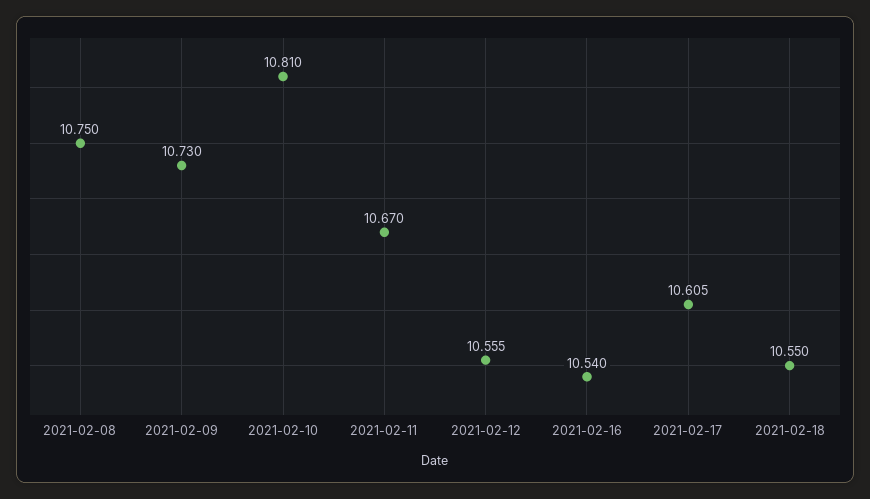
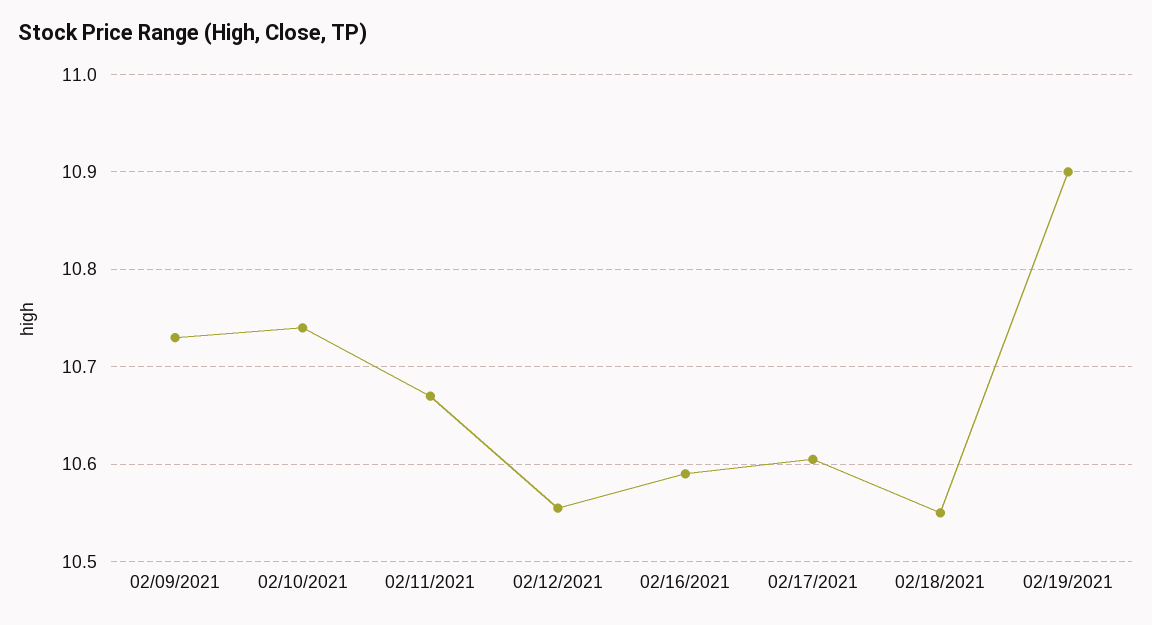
2021-02-08: 10.75 -> none
2021-02-10: 10.81 -> 10.74
2021-02-16: 10.54 -> 10.59
02/19/2021: none -> 10.9

